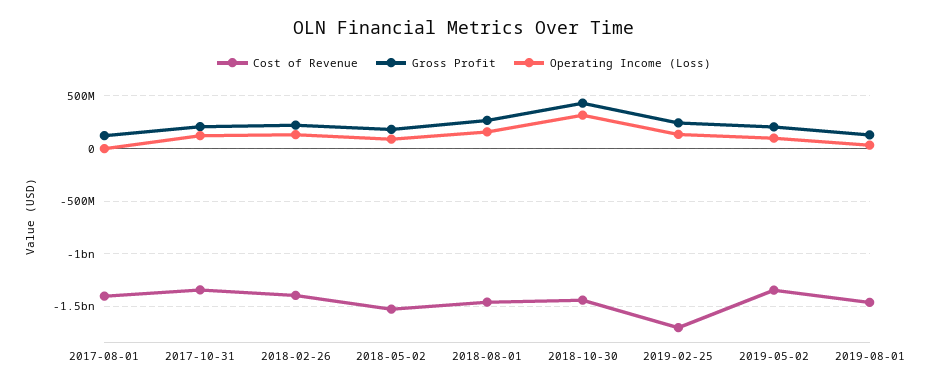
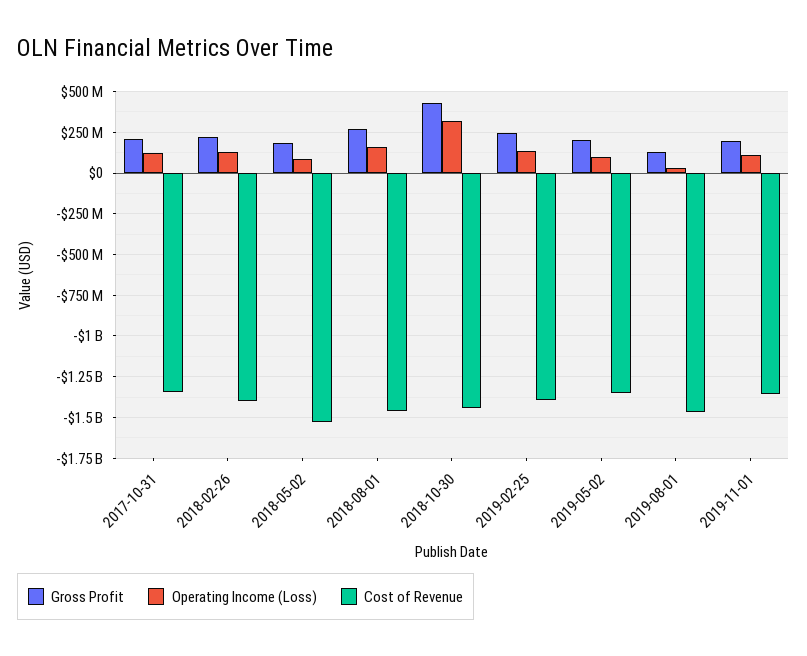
Cost of Revenue, 2017-08-01: -1400000000 -> none
Gross Profit, 2017-08-01: 100000000 -> none
Operating Income (Loss), 2017-08-01: 0 -> none
Cost of Revenue, 2019-02-25: -1700000000 -> -1400000000
Gross Profit, 2019-11-01: none -> 200000000
Operating Income (Loss), 2019-11-01: none -> 100000000
Cost of Revenue, 2019-11-01: none -> -1350000000

